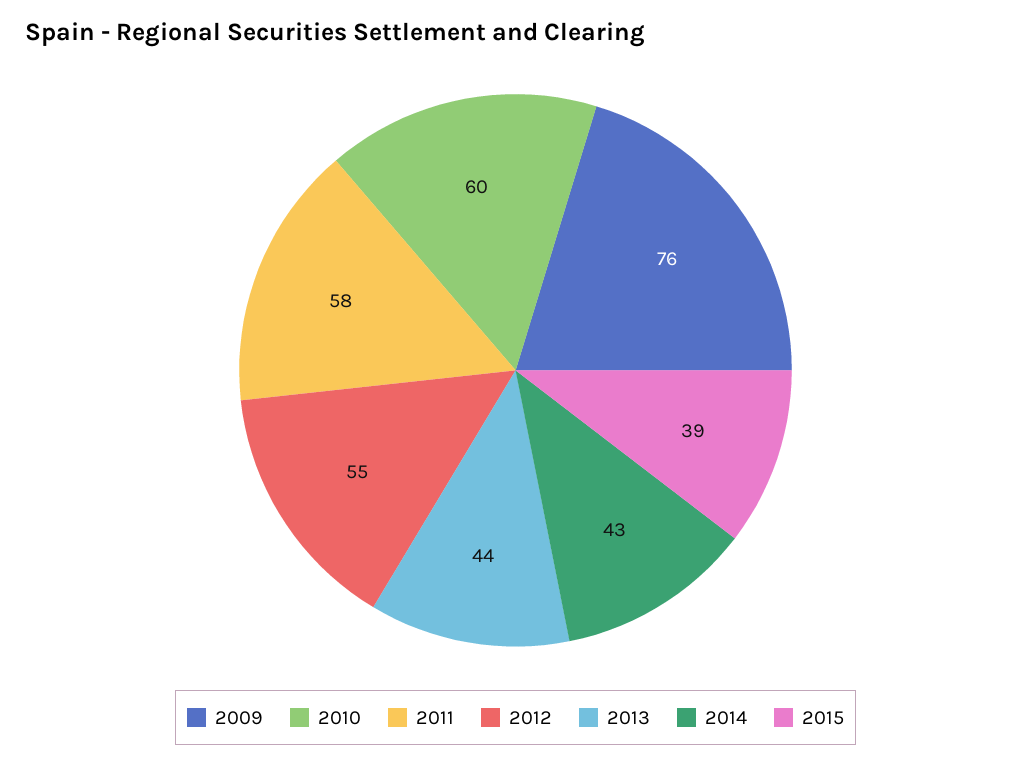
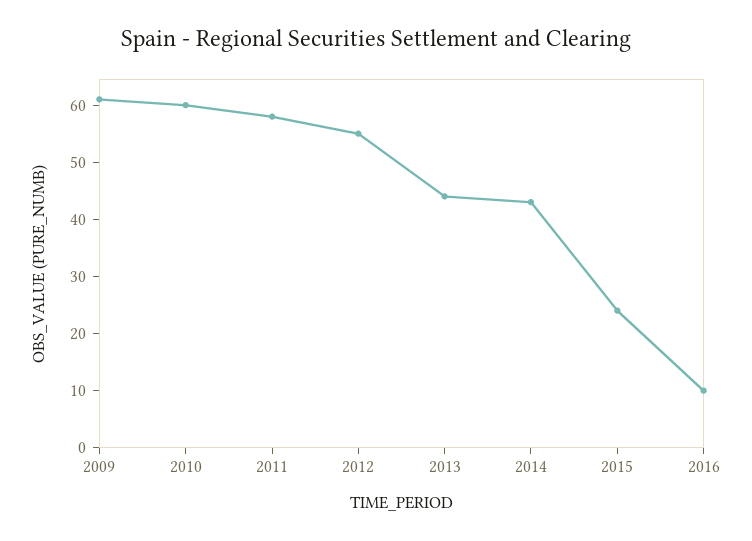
2009: 76 -> 60
2015: 39 -> 25
2016: none -> 10

